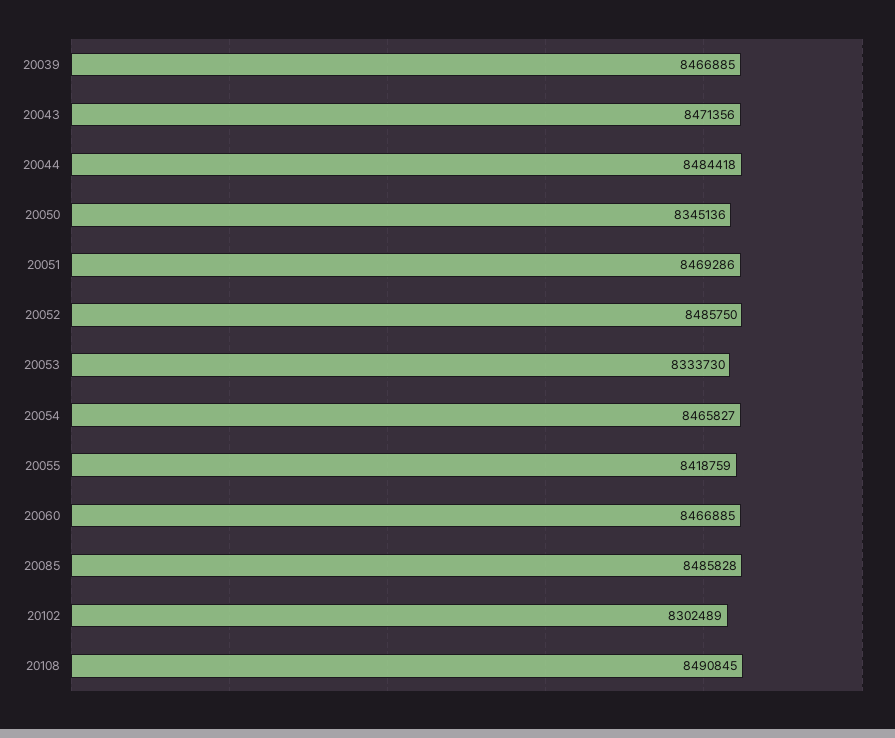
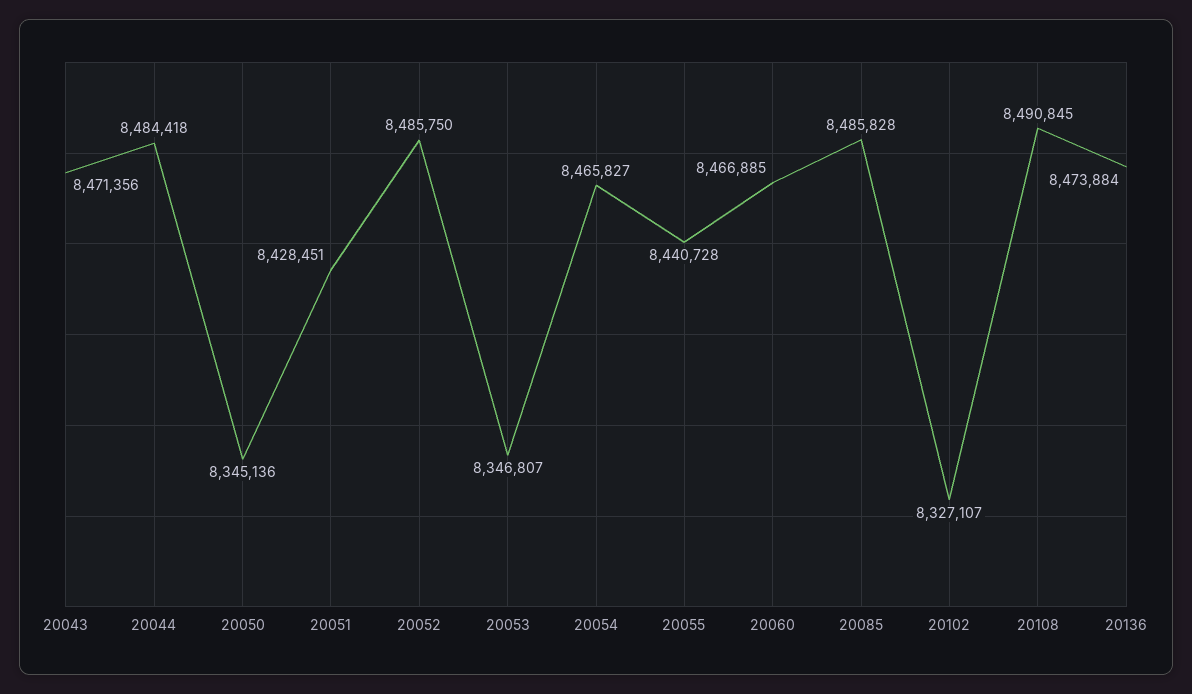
20039: 8466885 -> none
20051: 8469286 -> 8428451
20053: 8333730 -> 8346807
20055: 8418759 -> 8440728
20102: 8302489 -> 8327107
20136: none -> 8473884

